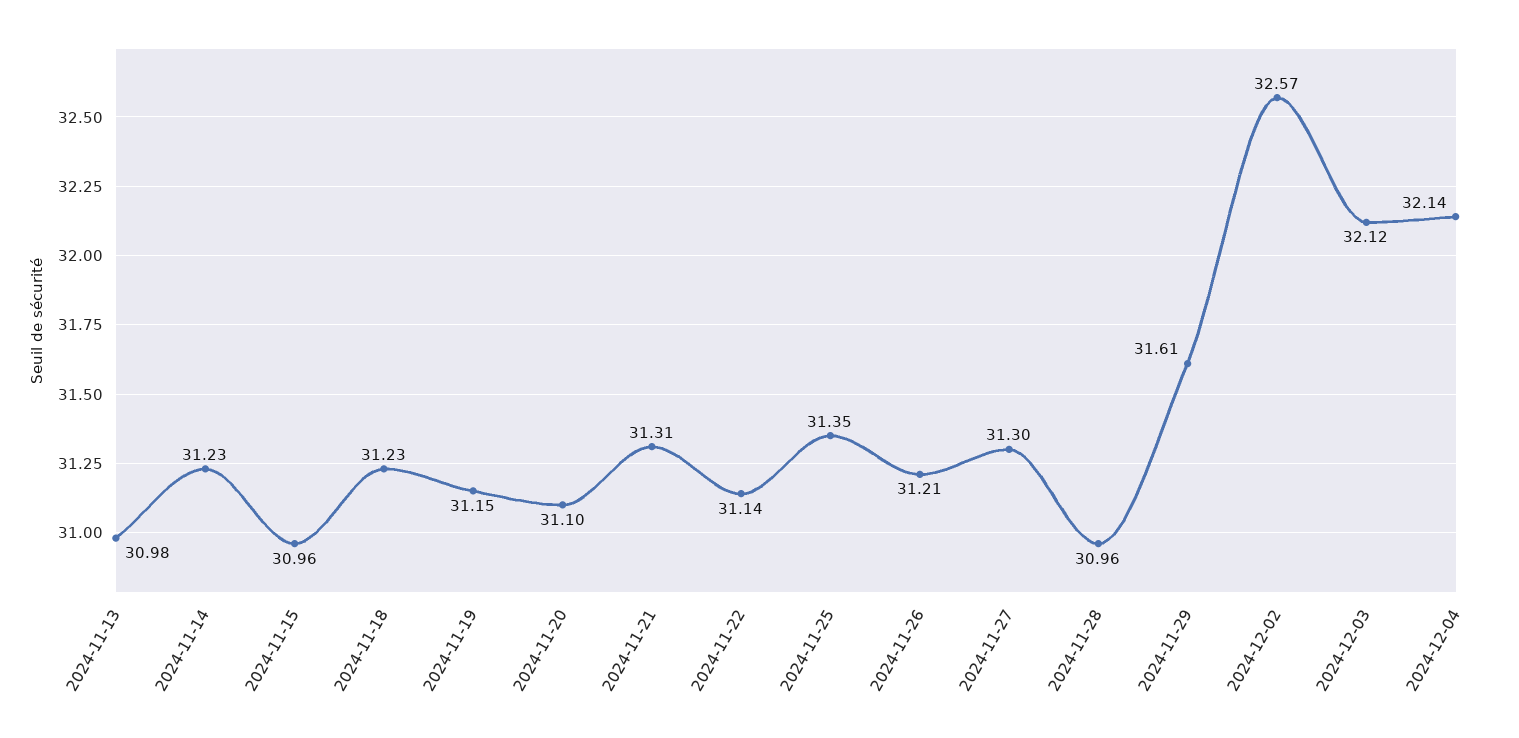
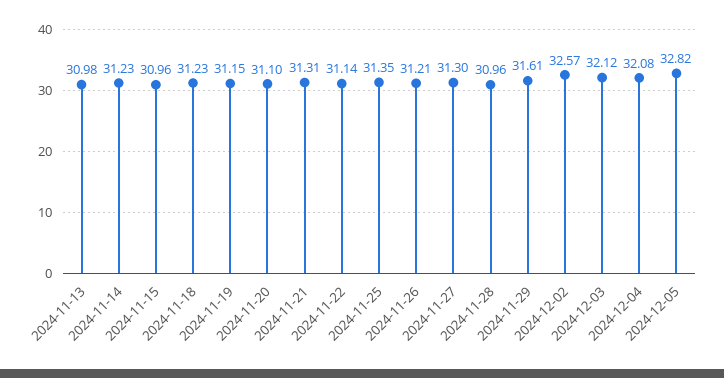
2024-12-04: 32.14 -> 32.08
2024-12-05: none -> 32.82

